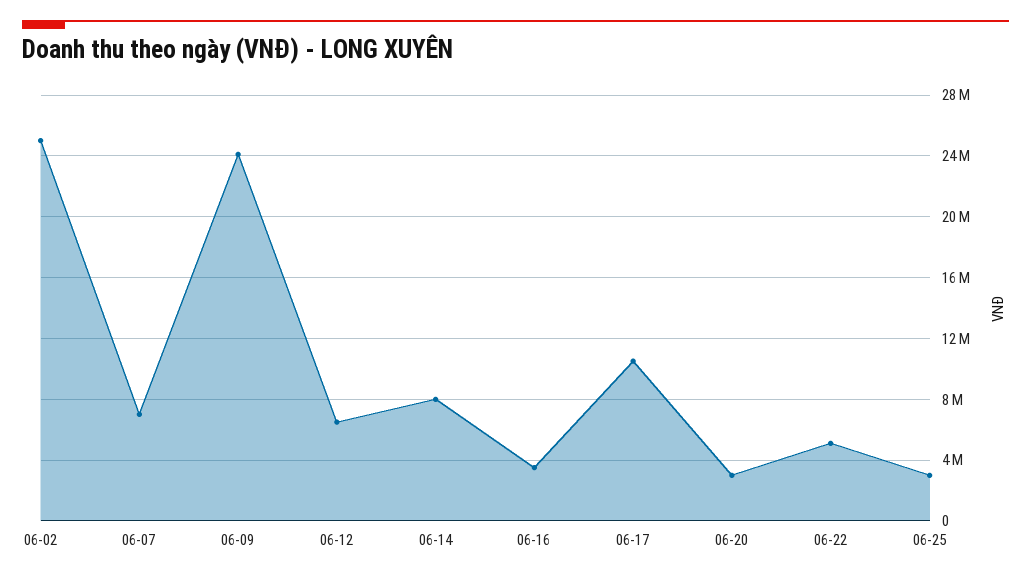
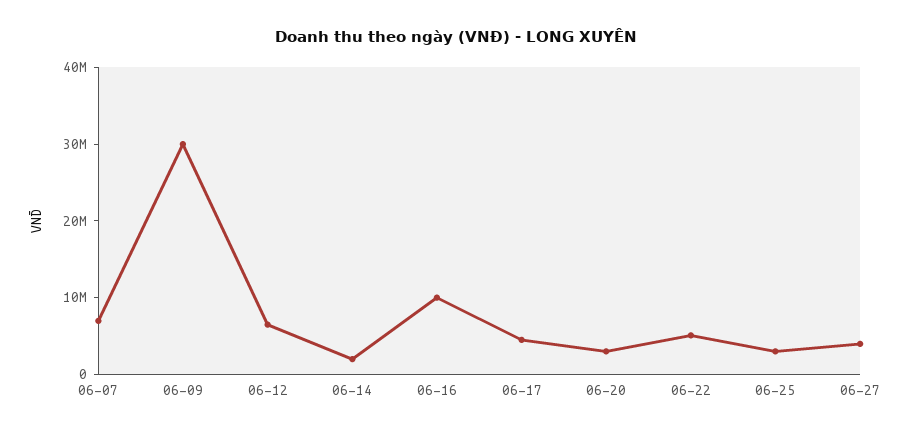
06-02: 25000000 -> none
06-09: 24000000 -> 30000000
06-14: 8000000 -> 2000000
06-16: 3500000 -> 10000000
06-17: 10500000 -> 4000000
06-27: none -> 4000000

